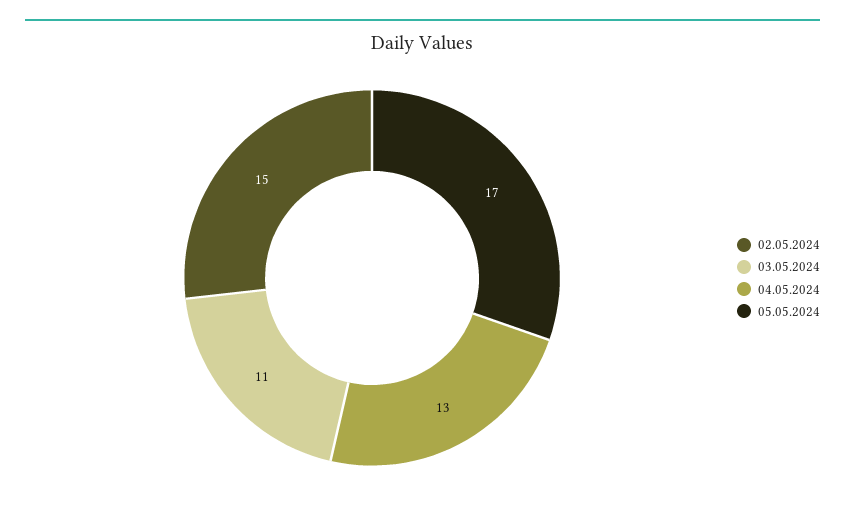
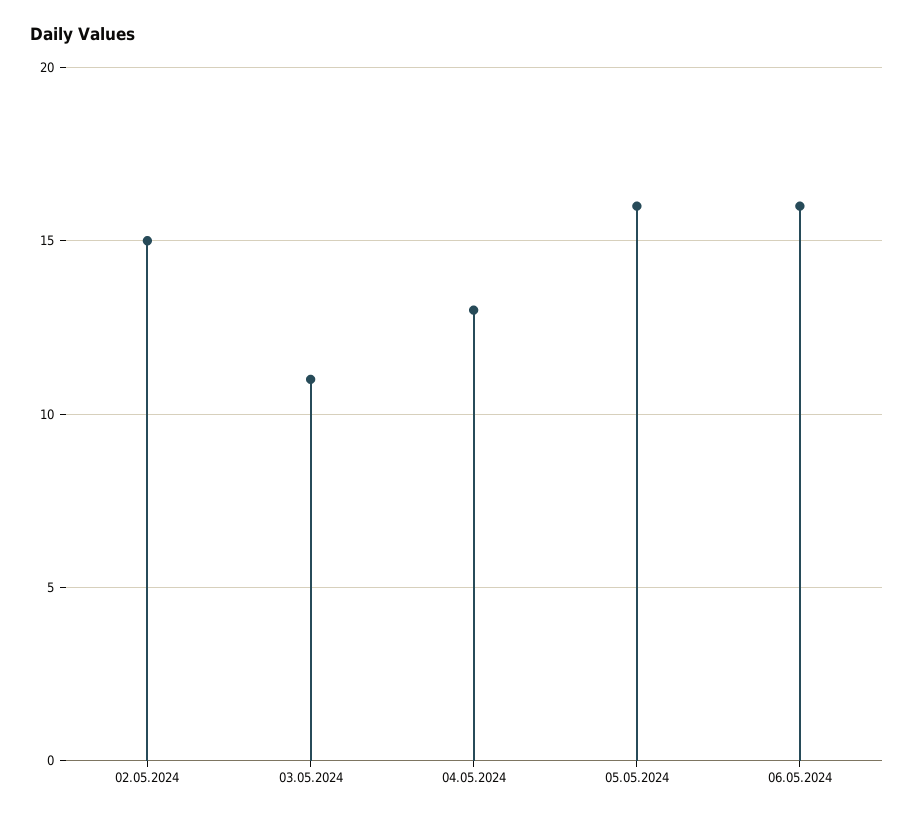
05.05.2024: 17 -> 16
06.05.2024: none -> 16

